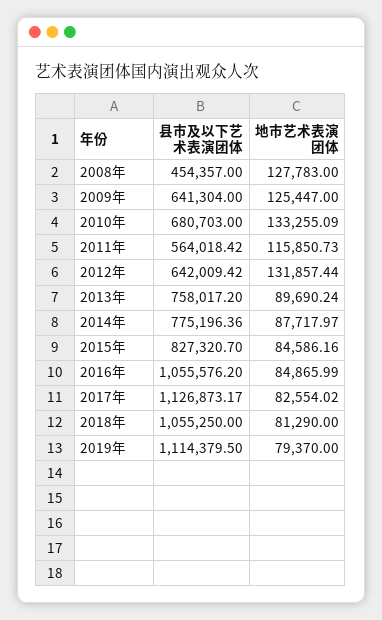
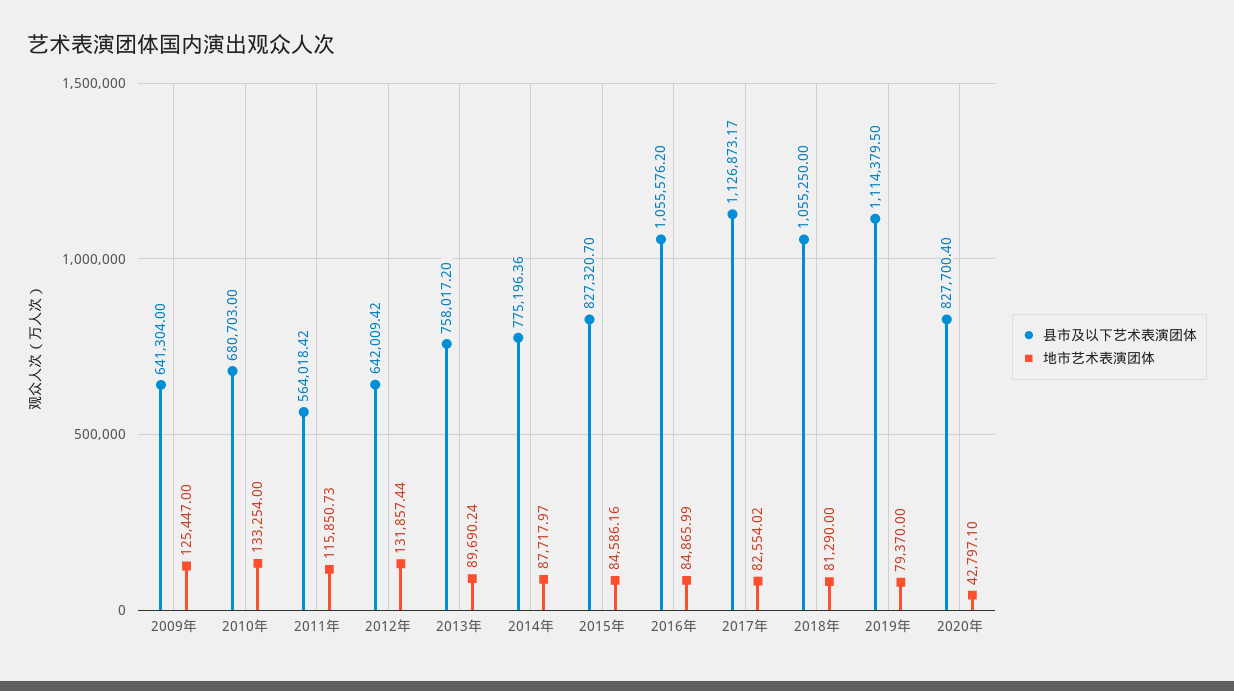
县市及以下艺术表演团体, 2008年: 454357 -> none
地市艺术表演团体, 2008年: 127783 -> none
地市艺术表演团体, 2010年: 133255.09 -> 133254
县市及以下艺术表演团体, 2020年: none -> 827700.4
地市艺术表演团体, 2020年: none -> 42797.1

